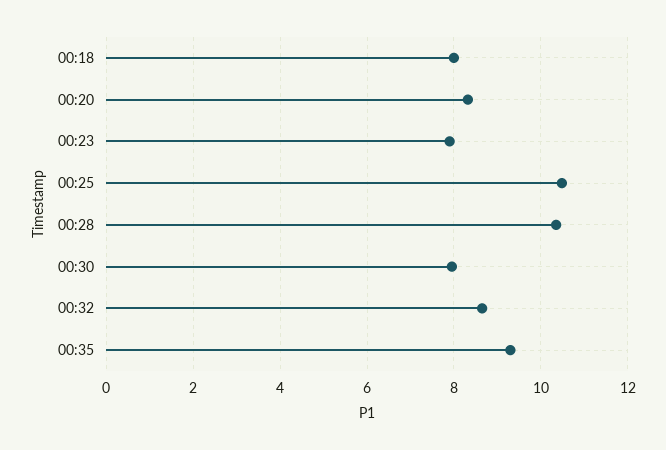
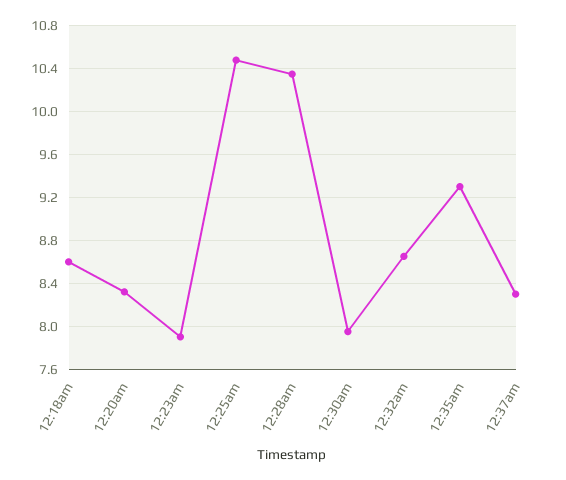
00:18: 8 -> 8.6
12:37am: none -> 8.3

